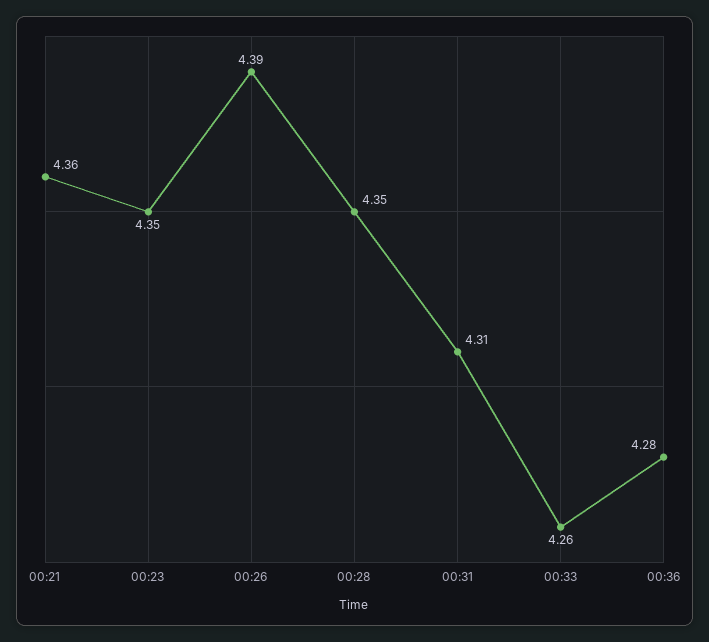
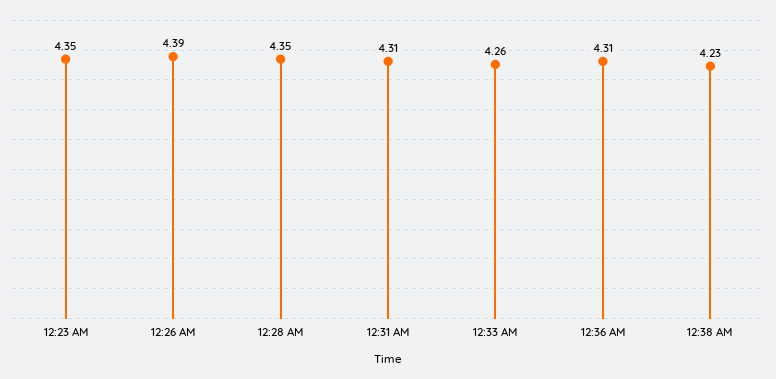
00:21: 4.36 -> none
00:36: 4.28 -> 4.31
12:38 AM: none -> 4.23

